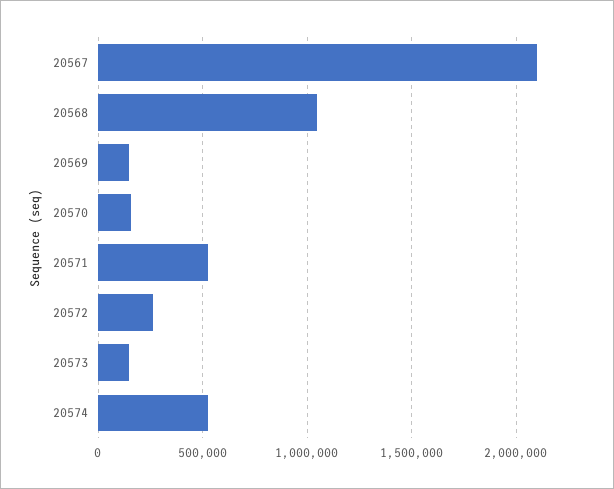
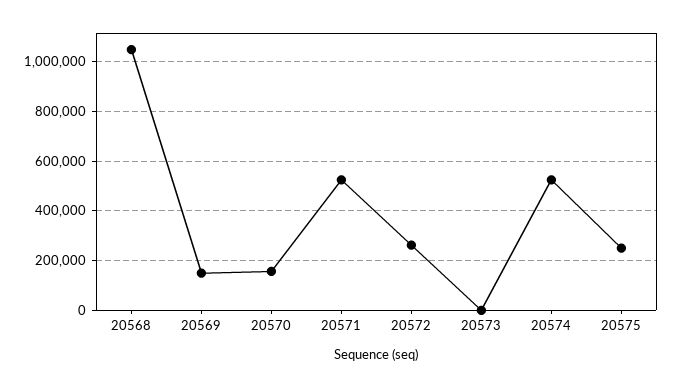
20567: 2100000 -> none
20573: 150000 -> 0
20575: none -> 250000

